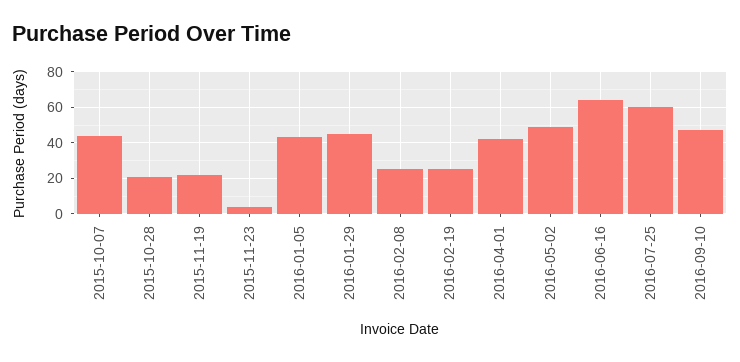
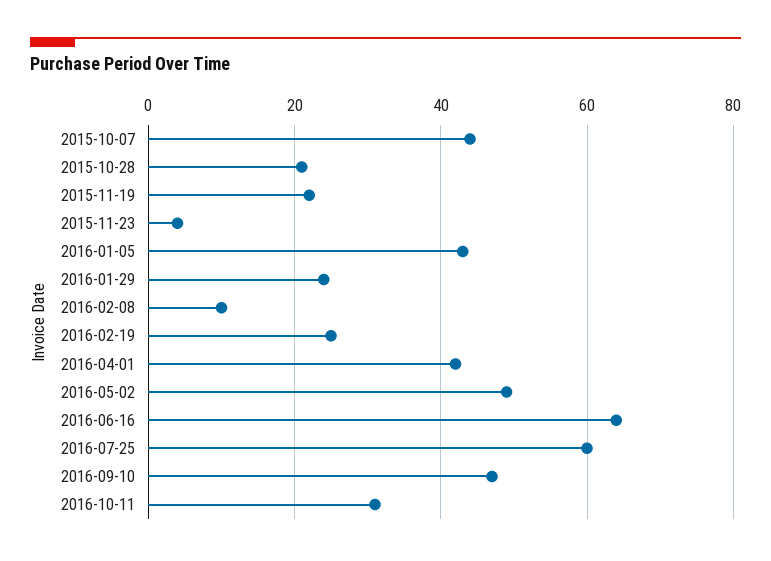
2016-01-29: 45 -> 25
2016-02-08: 25 -> 10
2016-10-11: none -> 30

